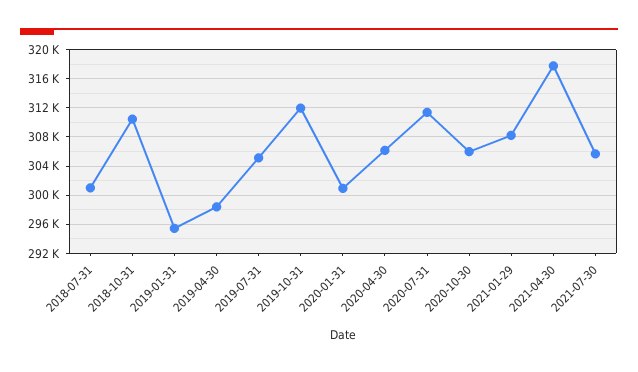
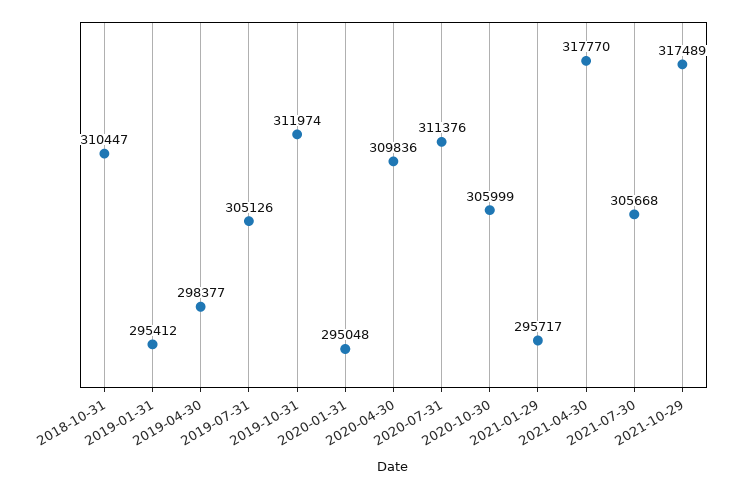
2018-07-31: 301000 -> none
2020-01-31: 301000 -> 295048
2020-04-30: 306000 -> 309836
2021-01-29: 308000 -> 295717
2021-10-29: none -> 317489

